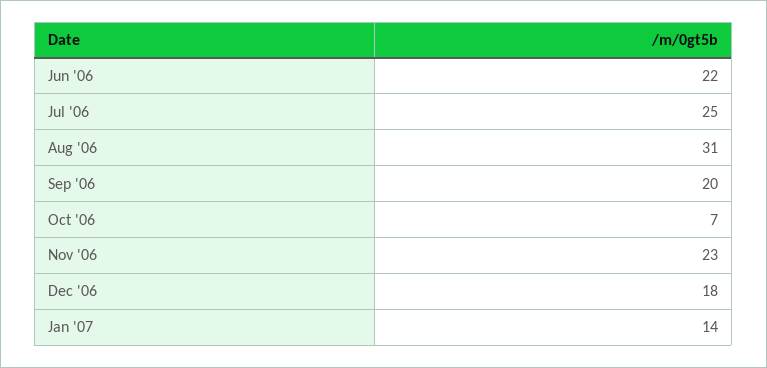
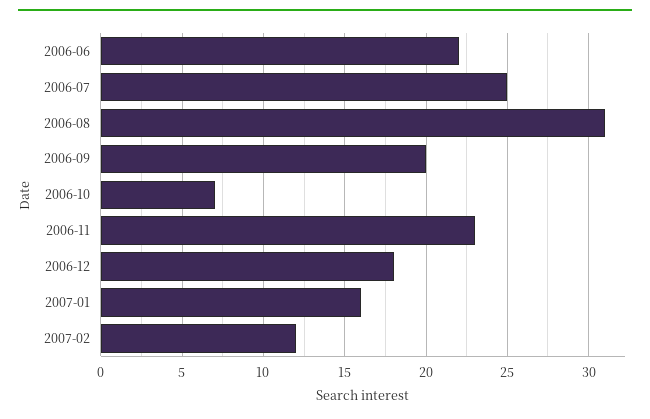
Jan '07: 14 -> 16
2007-02: none -> 12

